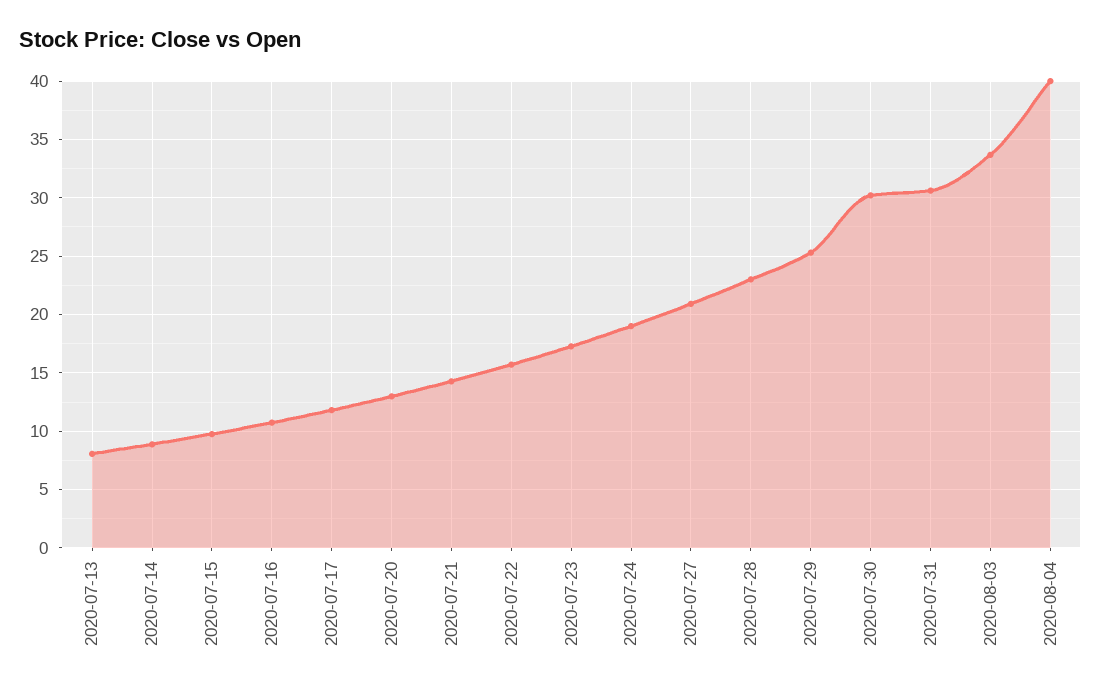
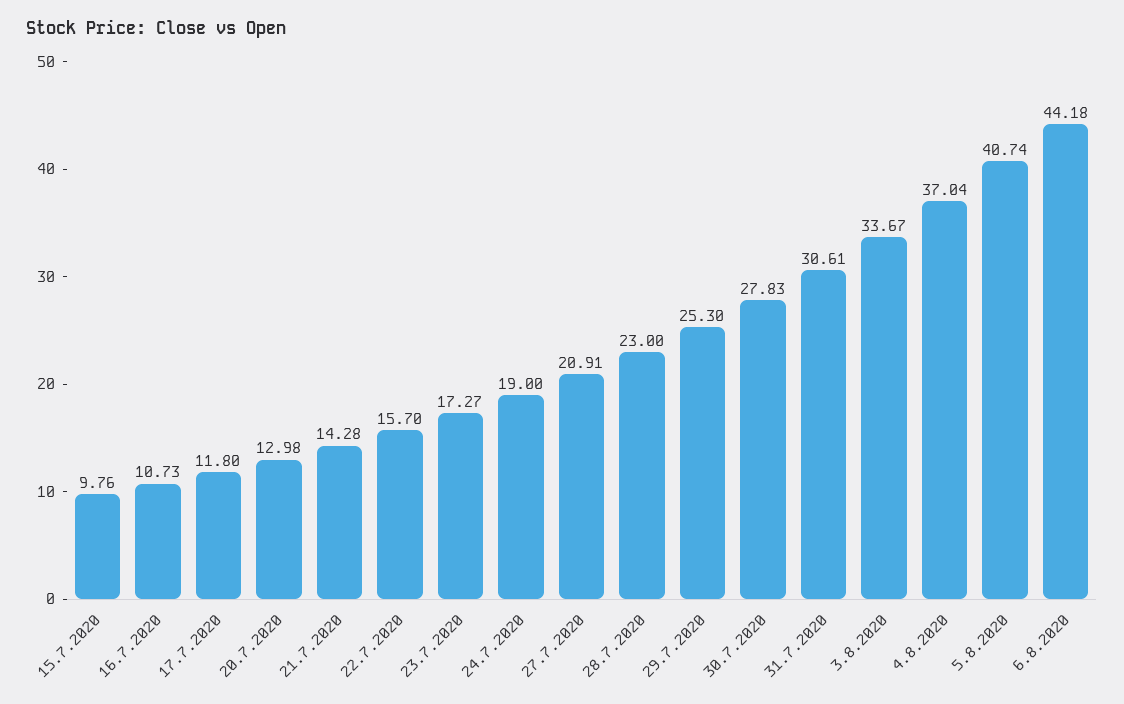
2020-07-13: 8 -> none
2020-07-14: 9 -> none
2020-07-30: 30 -> 27.83
2020-08-04: 40 -> 37.04
5.8.2020: none -> 40.74
6.8.2020: none -> 44.18

